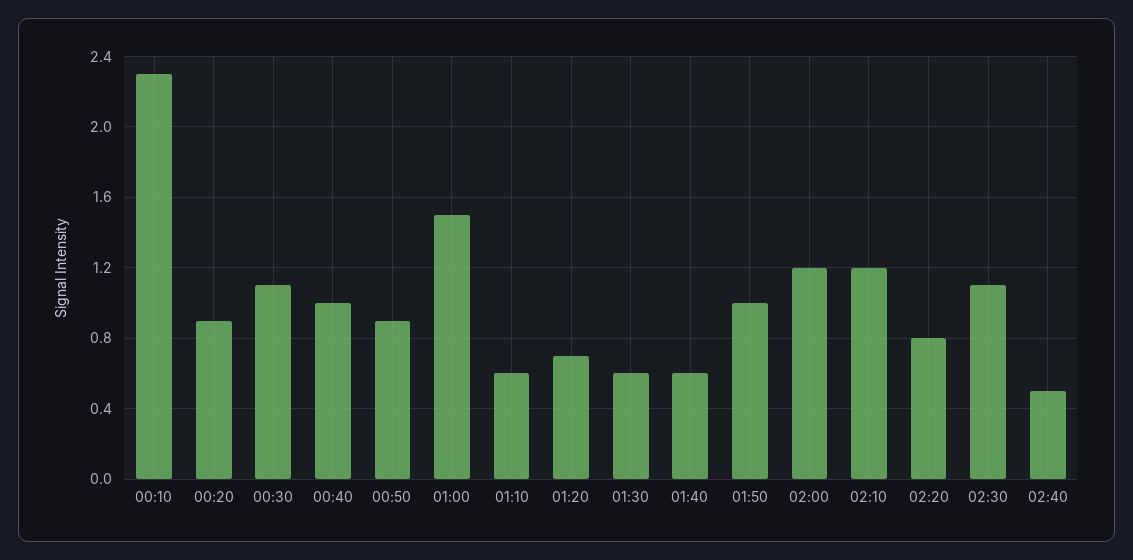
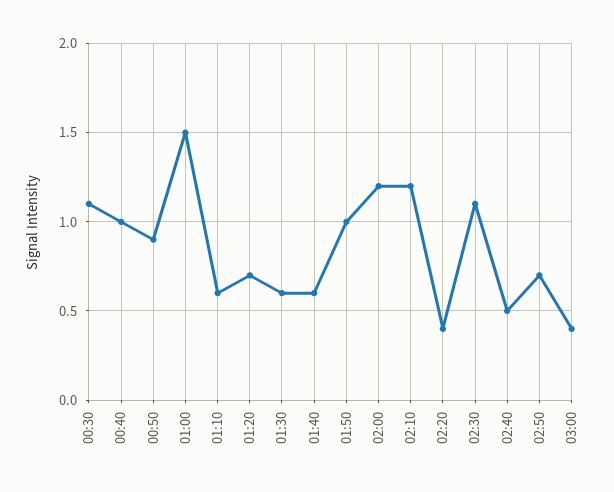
00:10: 2.3 -> none
00:20: 0.9 -> none
02:20: 0.8 -> 0.4
02:50: none -> 0.7
03:00: none -> 0.4

